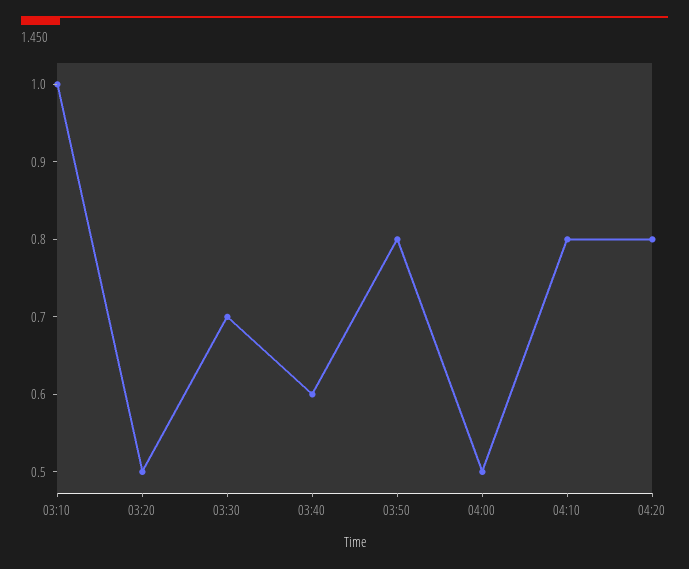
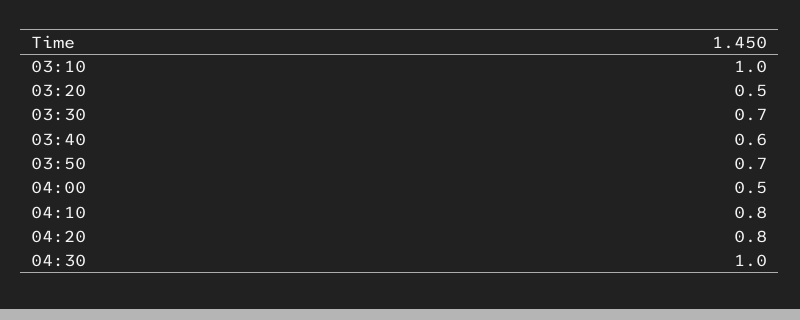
03:50: 0.8 -> 0.7
04:30: none -> 1

